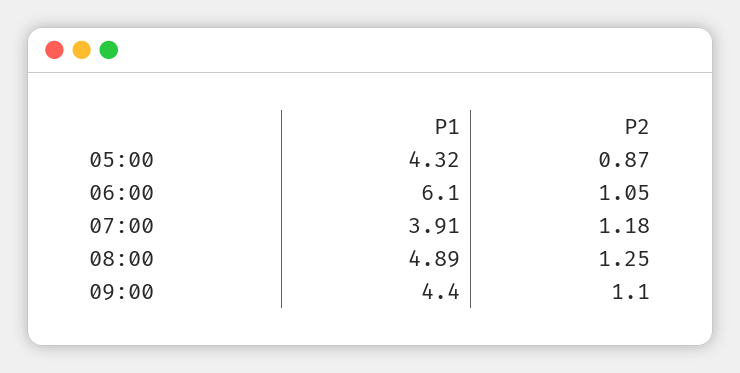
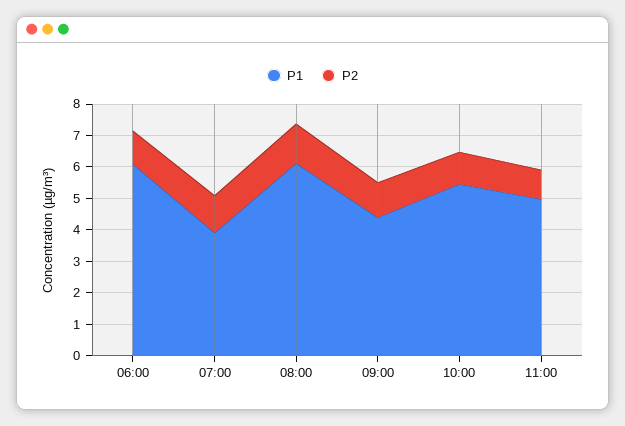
P1, 05:00: 4.32 -> none
P2, 05:00: 0.87 -> none
P1, 08:00: 4.89 -> 6
P1, 10:00: none -> 5.5
P2, 10:00: none -> 1
P1, 11:00: none -> 5
P2, 11:00: none -> 1

